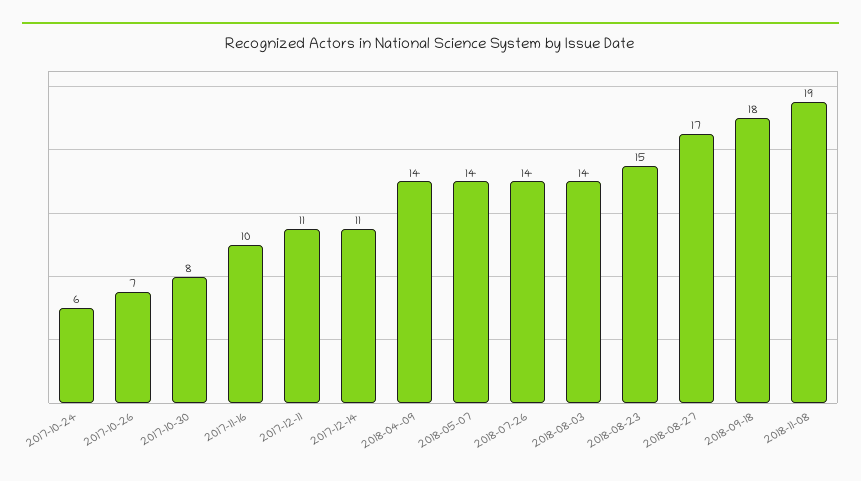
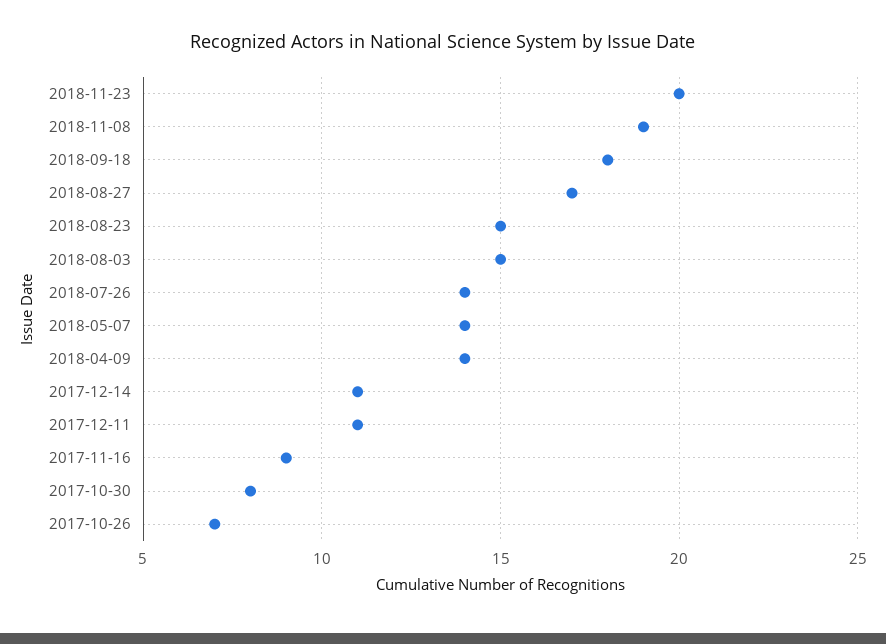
2017-10-24: 6 -> none
2017-11-16: 10 -> 9
2018-08-03: 14 -> 15
2018-11-23: none -> 20

